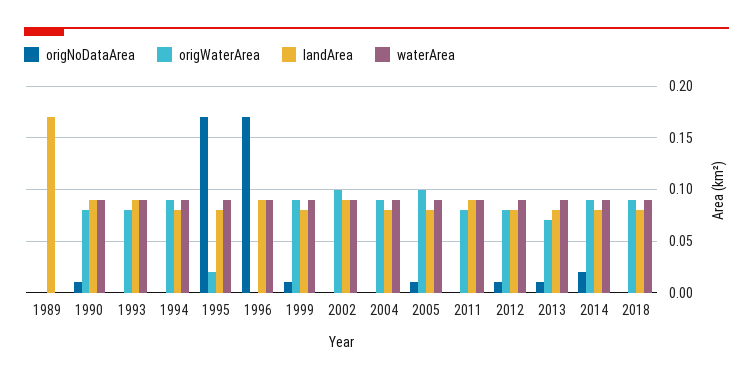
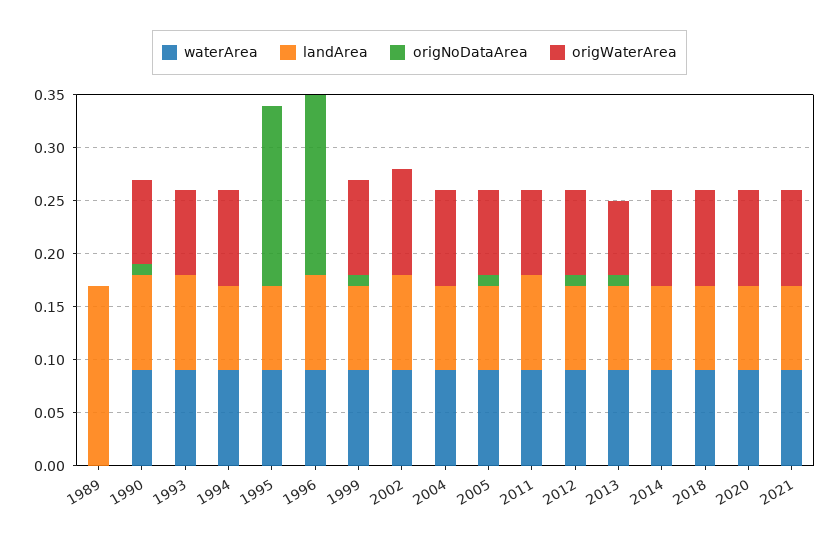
origWaterArea, 1995: 0.02 -> 0
origWaterArea, 2005: 0.1 -> 0.08
origNoDataArea, 2014: 0.02 -> 0
waterArea, 2020: none -> 0.09
landArea, 2020: none -> 0.08
origNoDataArea, 2020: none -> 0
origWaterArea, 2020: none -> 0.09
waterArea, 2021: none -> 0.09
landArea, 2021: none -> 0.08
origNoDataArea, 2021: none -> 0
origWaterArea, 2021: none -> 0.09

